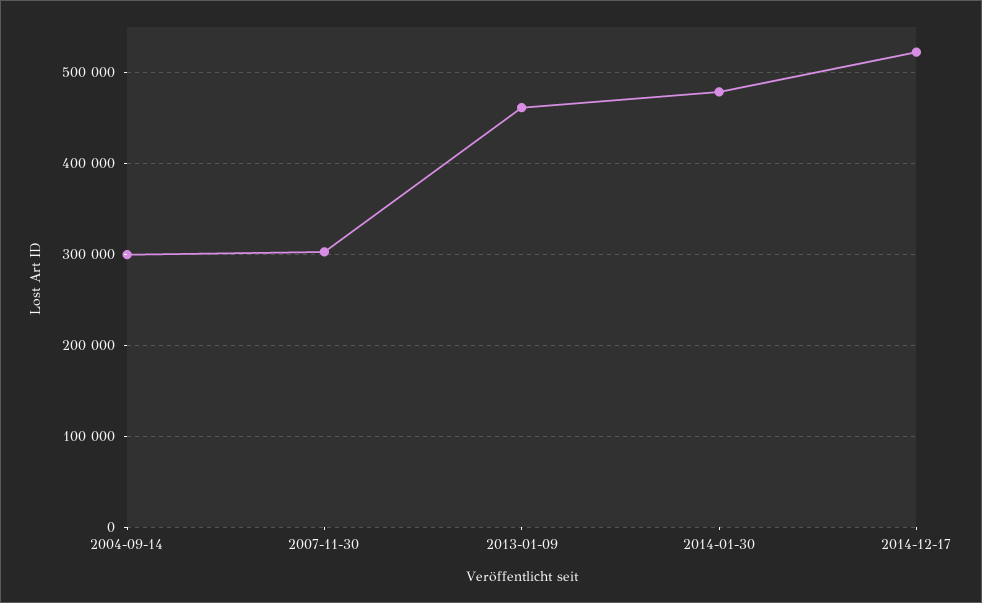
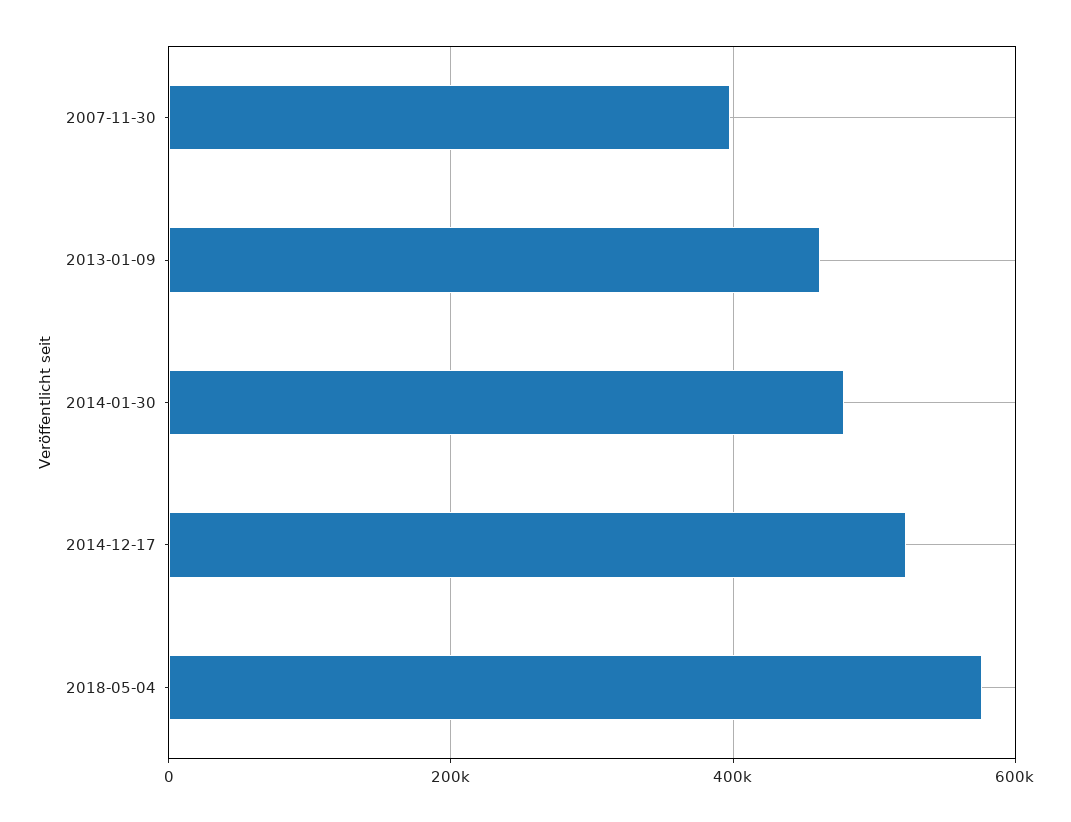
2004-09-14: 300000 -> none
2007-11-30: 300000 -> 400000
2018-05-04: none -> 580000

